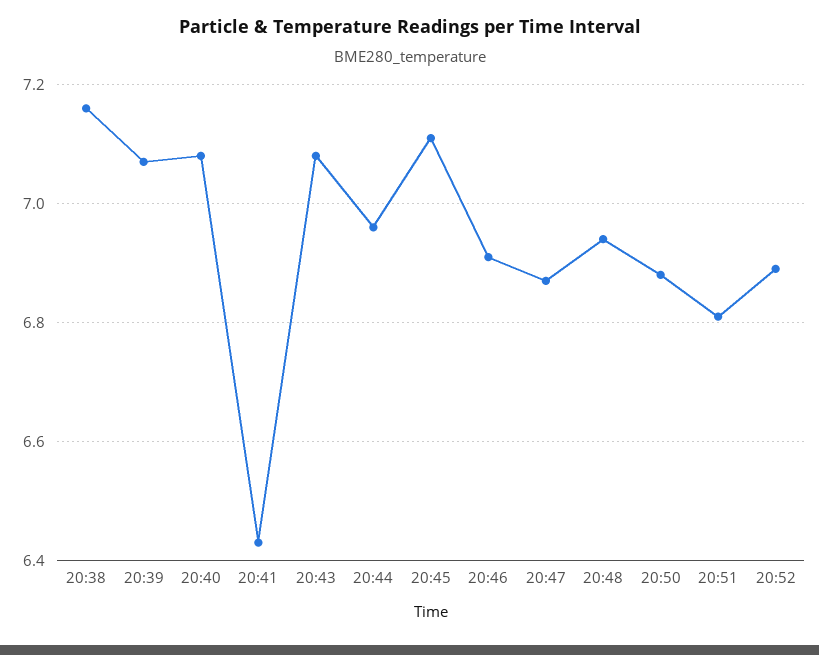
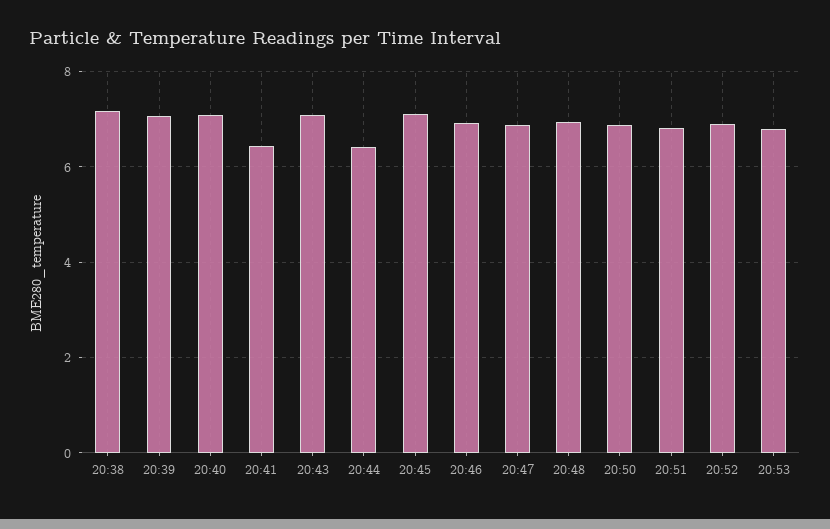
20:44: 6.95 -> 6.4
20:53: none -> 6.8

